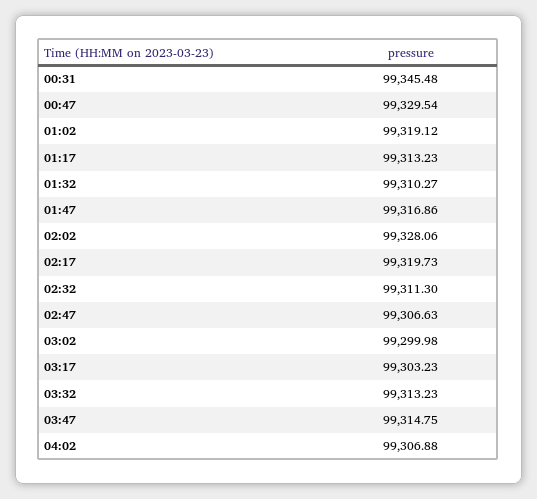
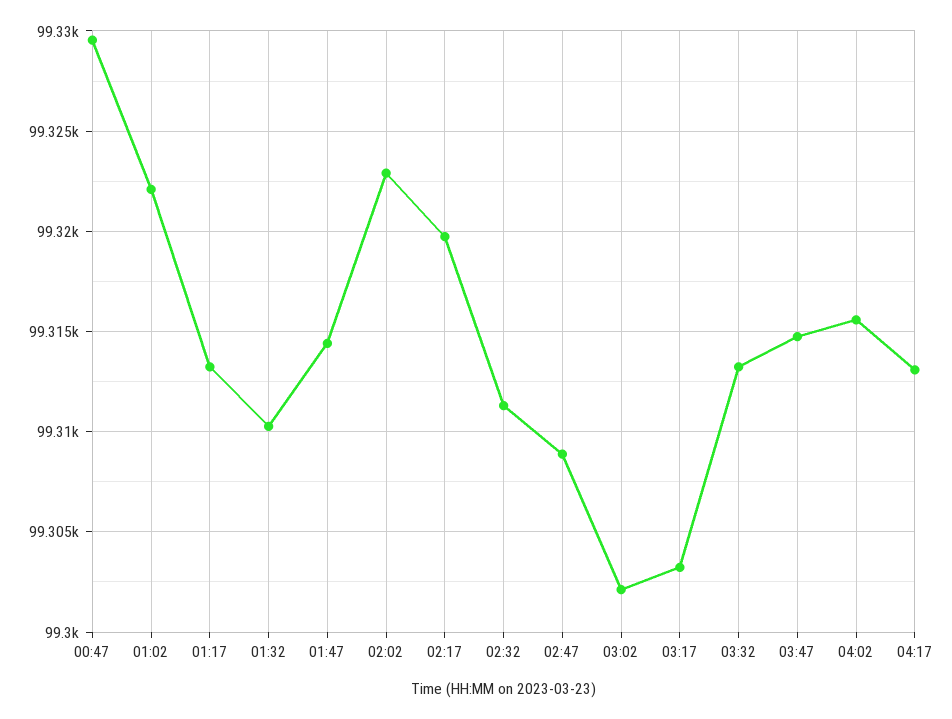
00:31: 99345.48 -> none
01:02: 99319.12 -> 99322
01:47: 99316.86 -> 99314.5
02:02: 99328.06 -> 99323
02:47: 99306.63 -> 99309
03:02: 99299.98 -> 99302
04:02: 99306.88 -> 99315.5
04:17: none -> 99313

